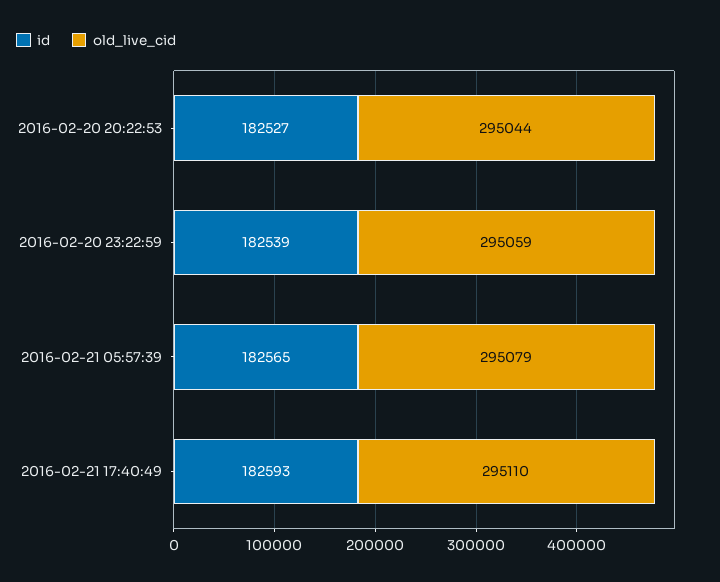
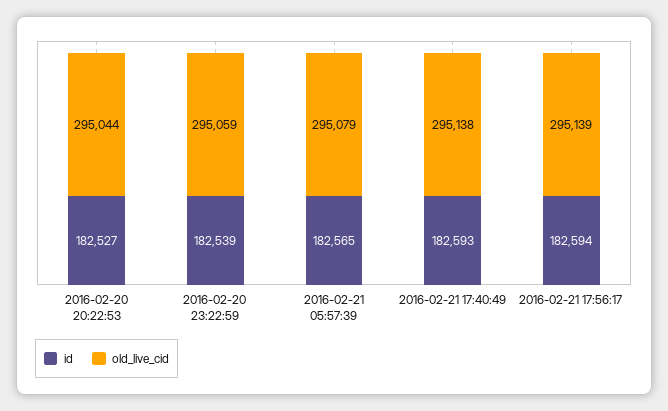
old_live_cid, 2016-02-21 17:40:49: 295110 -> 295138
id, 2016-02-21 17:56:17: none -> 182594
old_live_cid, 2016-02-21 17:56:17: none -> 295139

